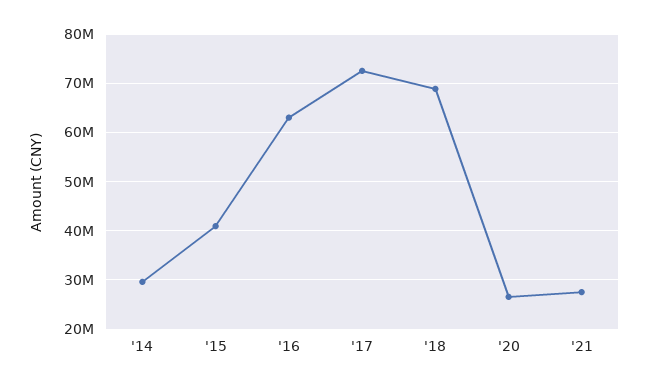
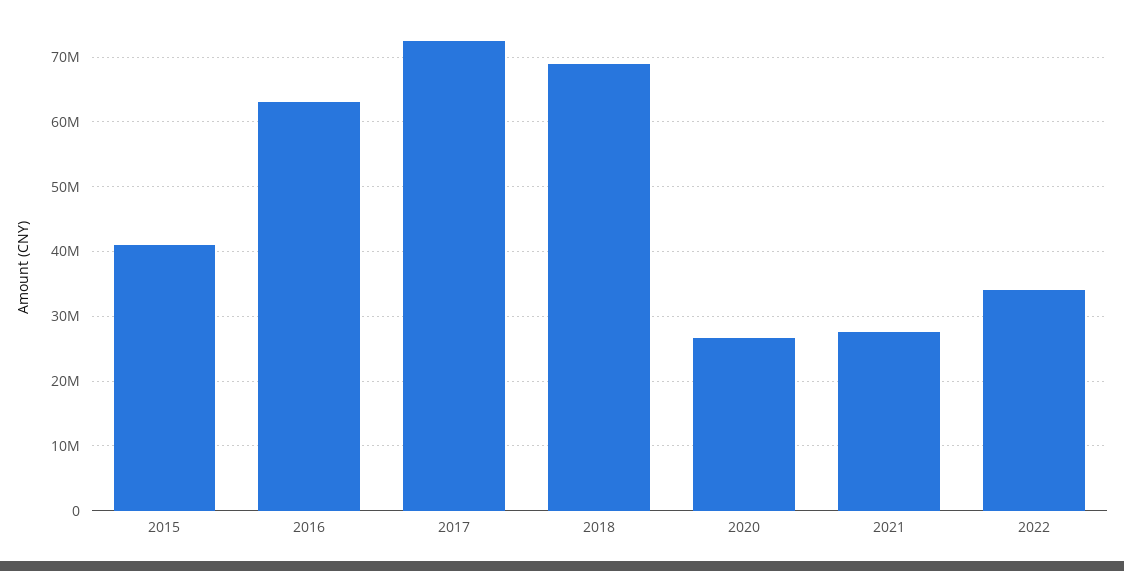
'14: 30000000 -> none
2022: none -> 34000000

